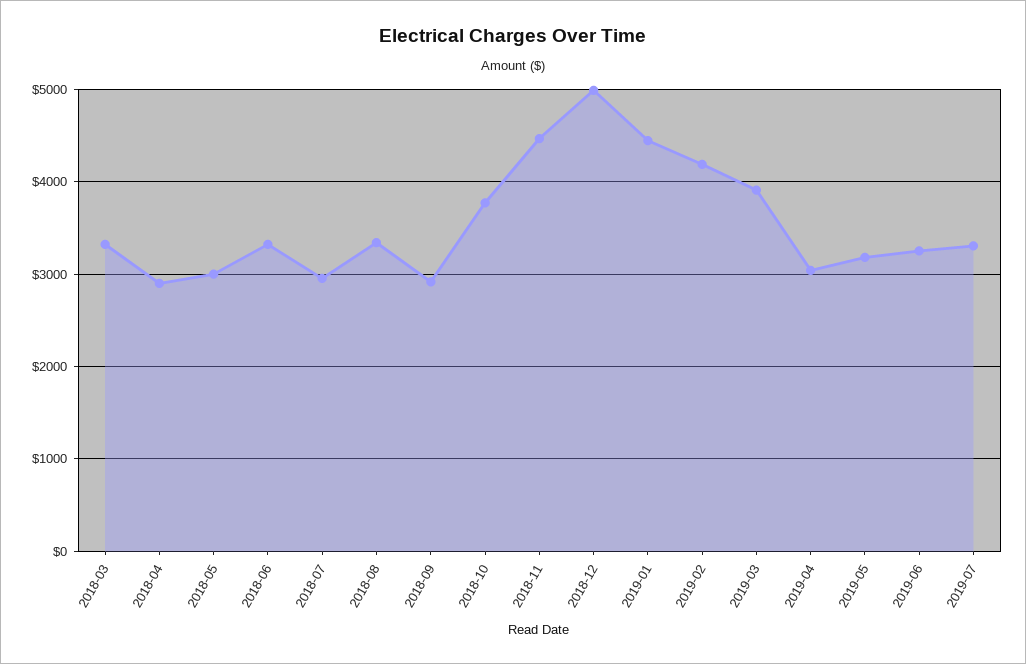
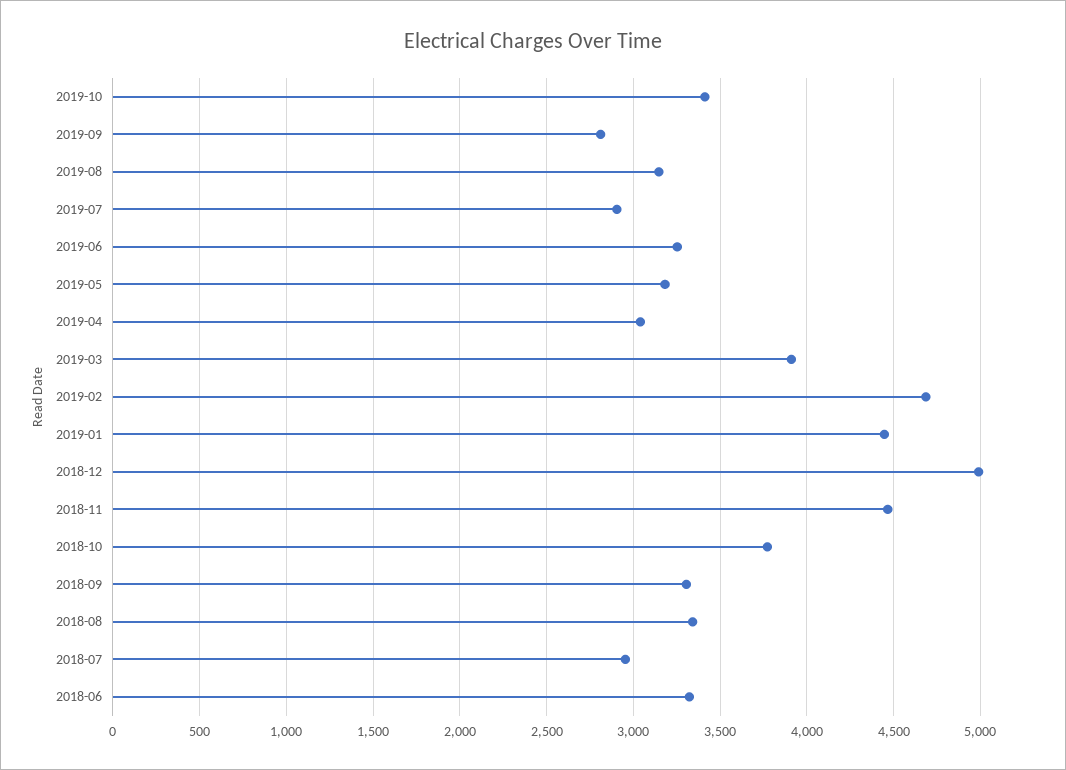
2018-03: 3300 -> none
2018-04: 2900 -> none
2018-05: 3000 -> none
2018-09: 2900 -> 3300
2019-02: 4200 -> 4700
2019-07: 3300 -> 2900
2019-10: none -> 3400
2019-09: none -> 2800
2019-08: none -> 3150

